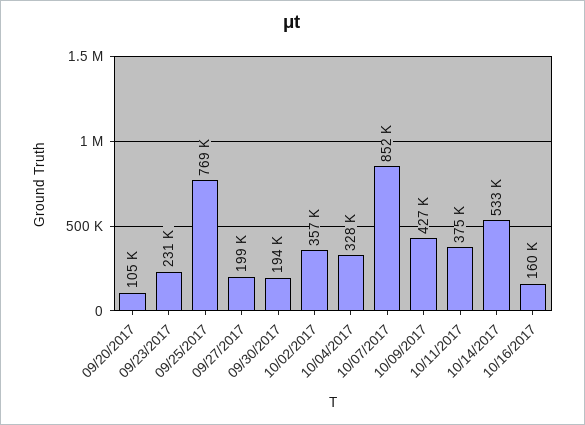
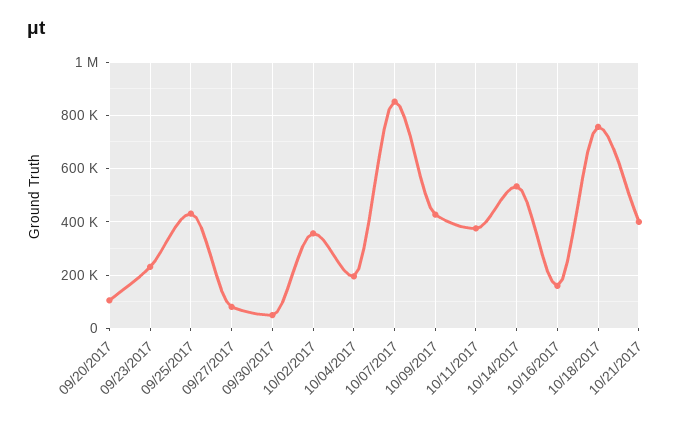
09/25/2017: 769000 -> 425000
09/27/2017: 199000 -> 75000
09/30/2017: 194000 -> 50000
10/04/2017: 328000 -> 200000
10/18/2017: none -> 750000
10/21/2017: none -> 400000

